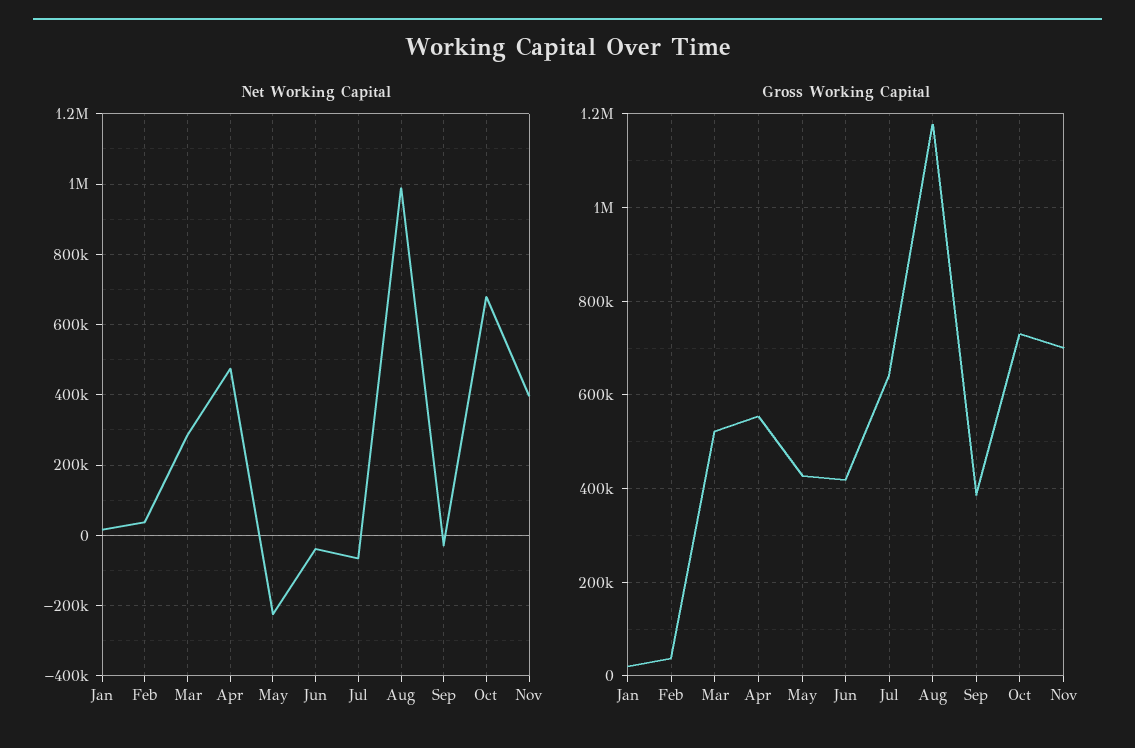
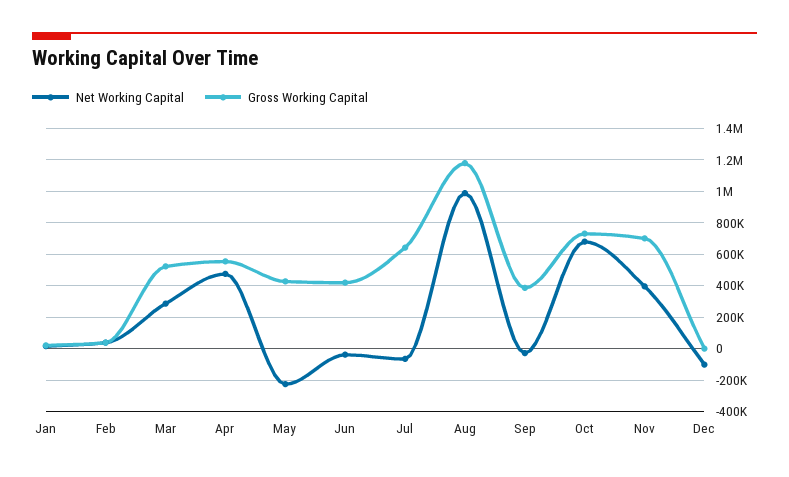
Net Working Capital, Dec: none -> -100000
Gross Working Capital, Dec: none -> 0

